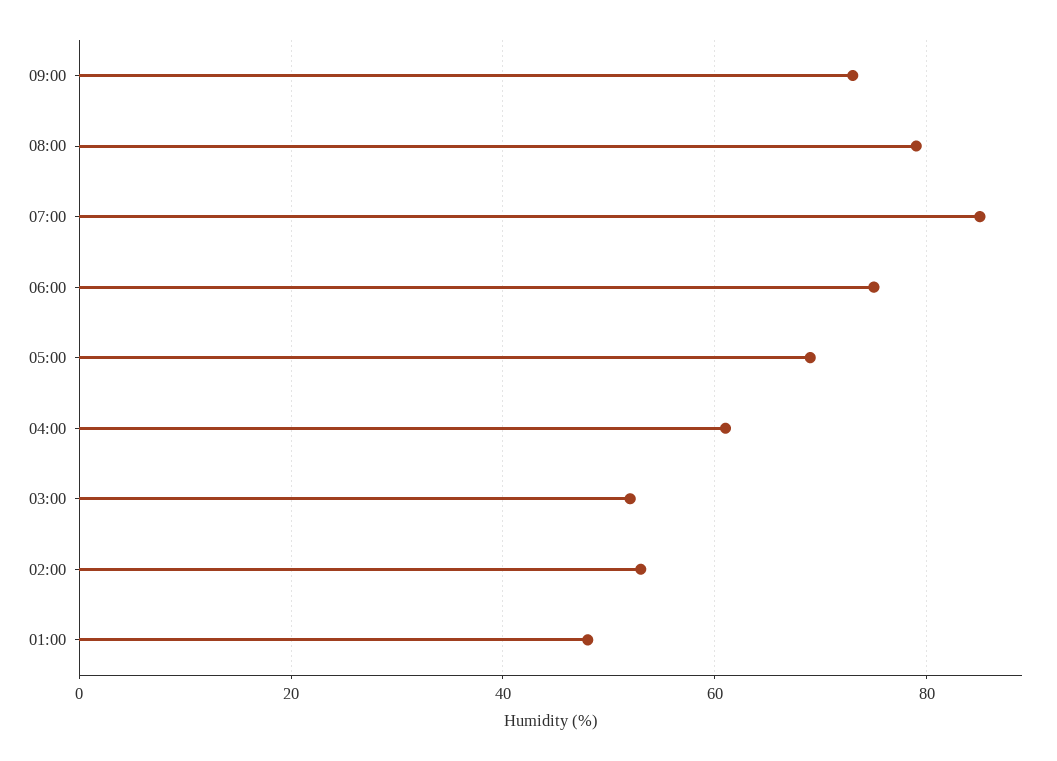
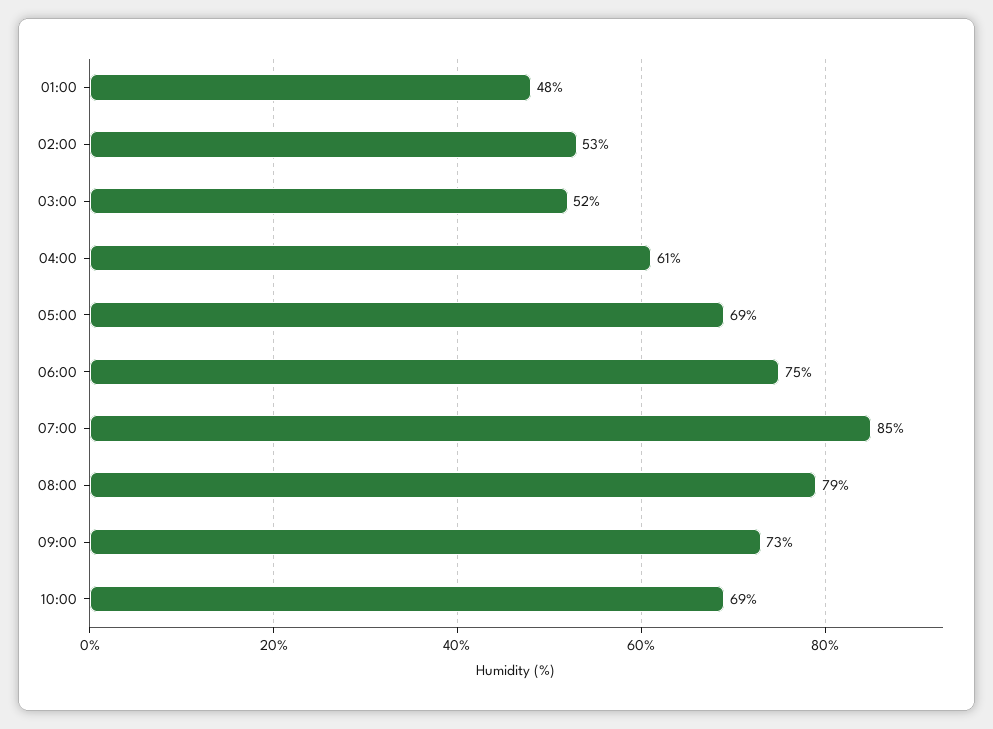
10:00: none -> 69

